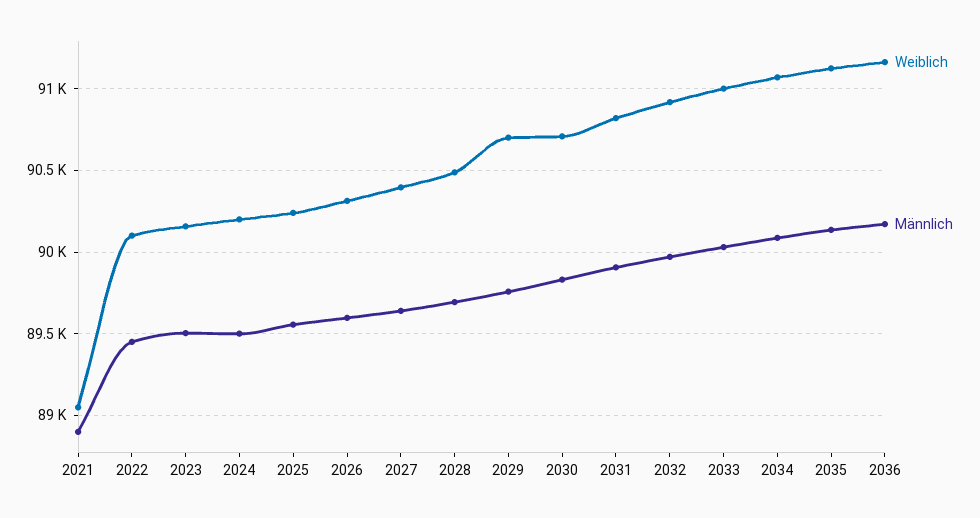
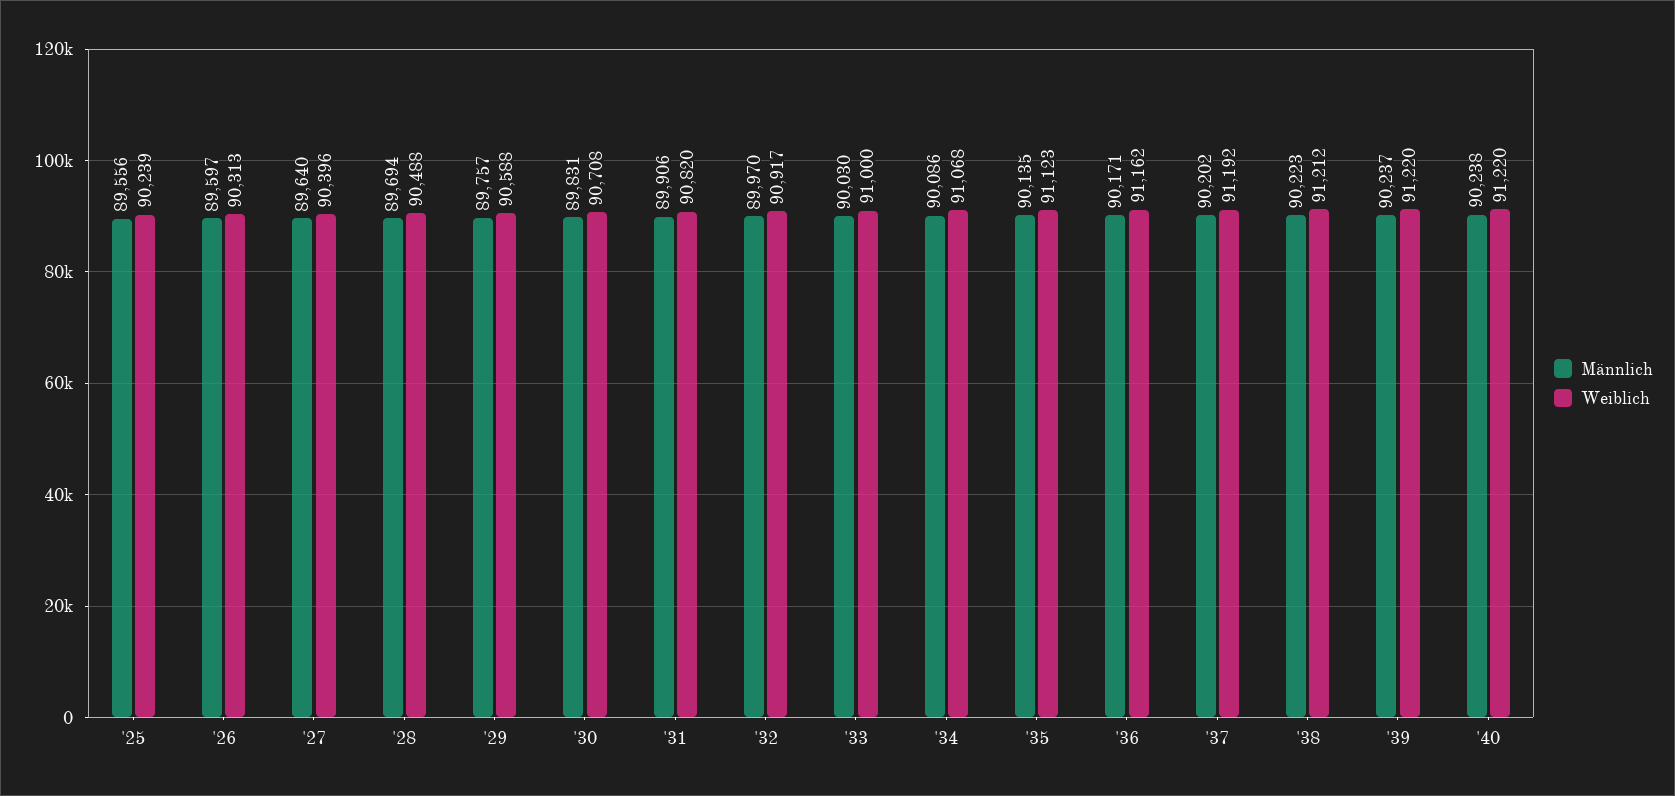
Weiblich, 2021: 89050 -> none
Männlich, 2021: 88900 -> none
Weiblich, 2022: 90100 -> none
Männlich, 2022: 89450 -> none
Weiblich, 2023: 90150 -> none
Männlich, 2023: 89500 -> none
Weiblich, 2024: 90200 -> none
Männlich, 2024: 89500 -> none
Weiblich, 2029: 90700 -> 90588
Männlich, '37: none -> 90202
Weiblich, '37: none -> 91192
Männlich, '38: none -> 90223
Weiblich, '38: none -> 91212
Männlich, '39: none -> 90237
Weiblich, '39: none -> 91220
Männlich, '40: none -> 90238
Weiblich, '40: none -> 91220

